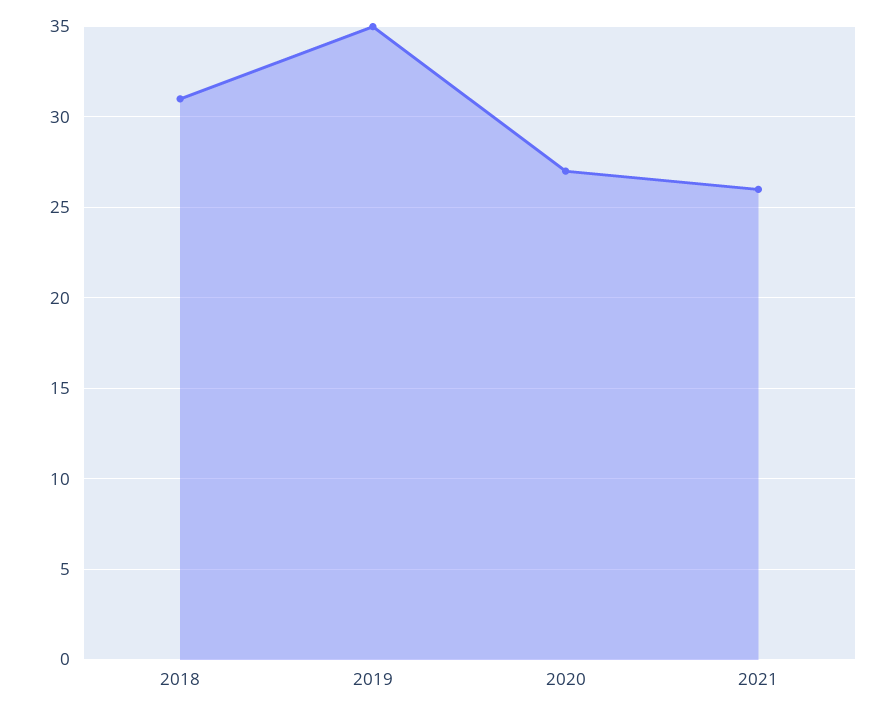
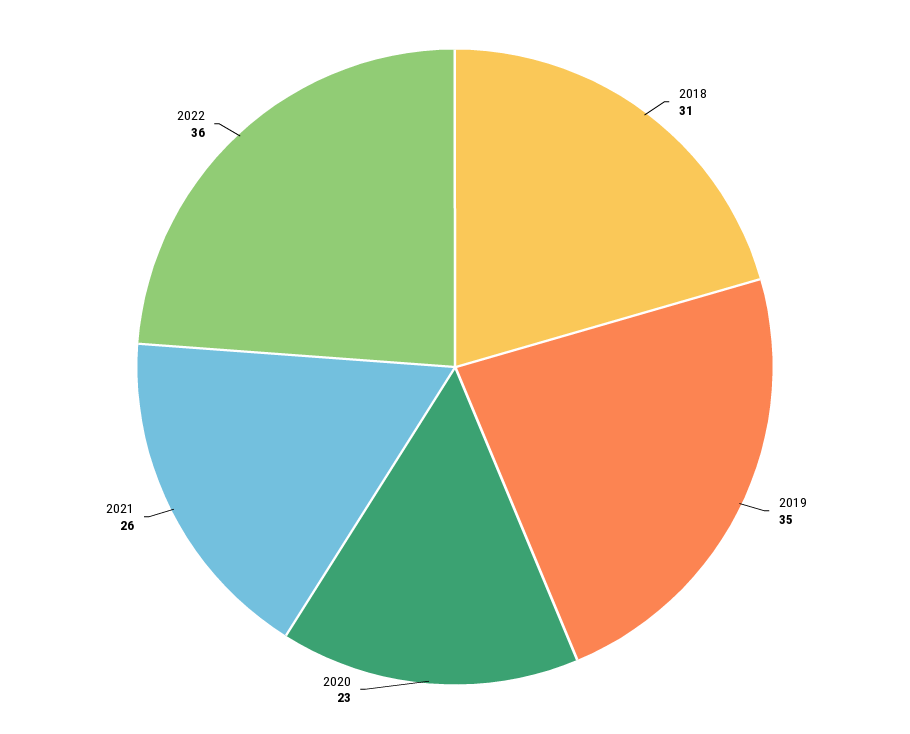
2020: 27 -> 23
2022: none -> 36

